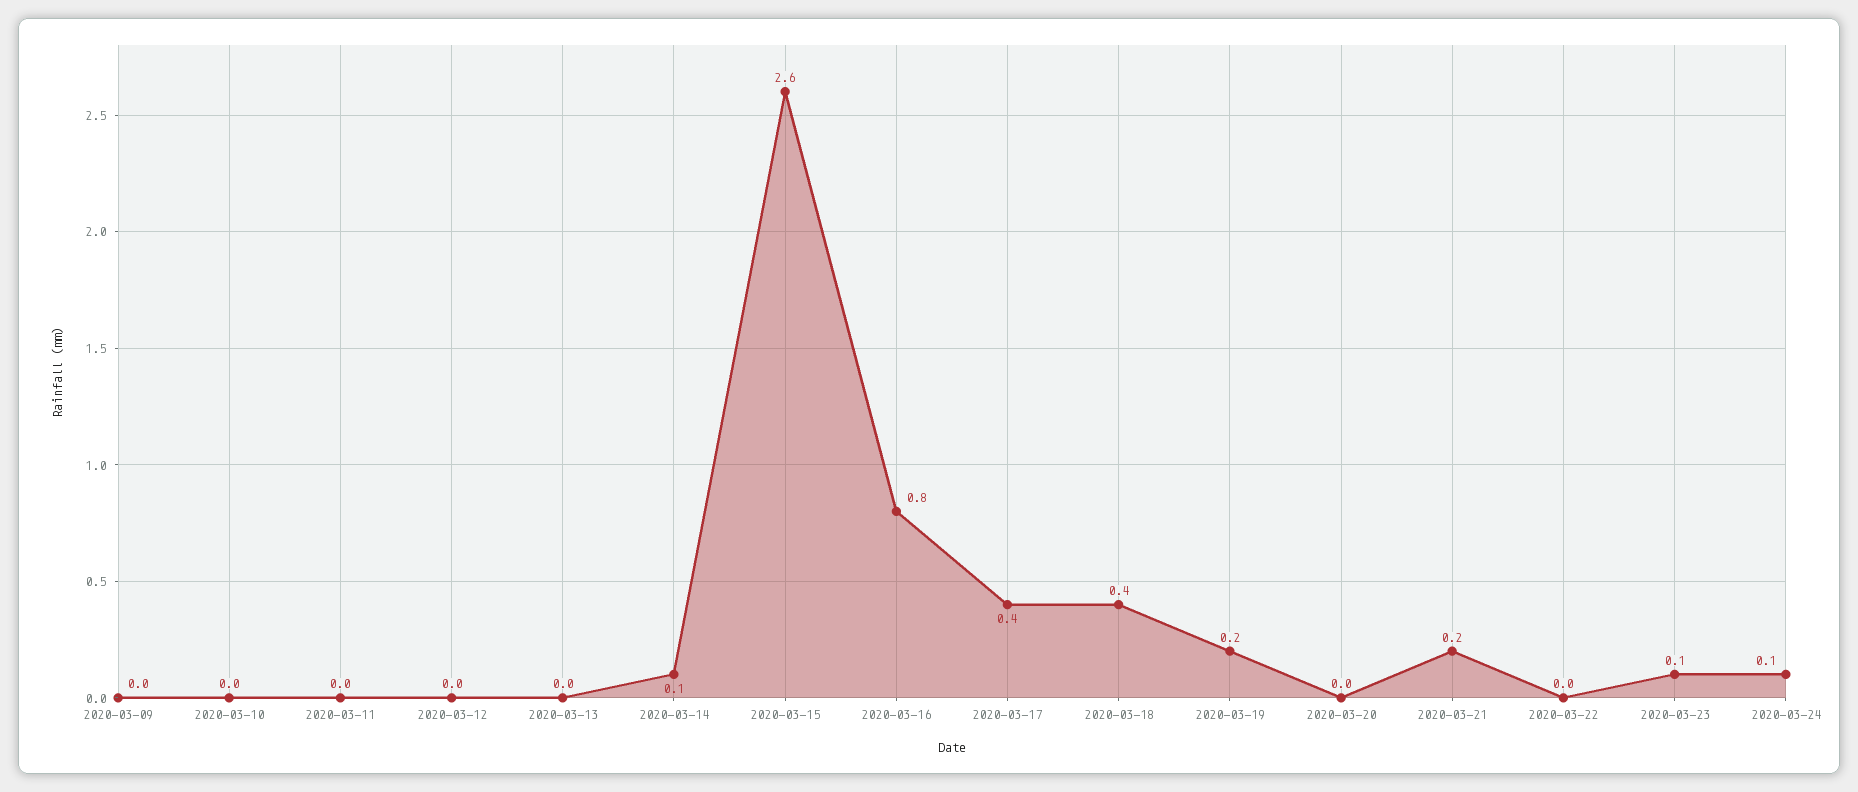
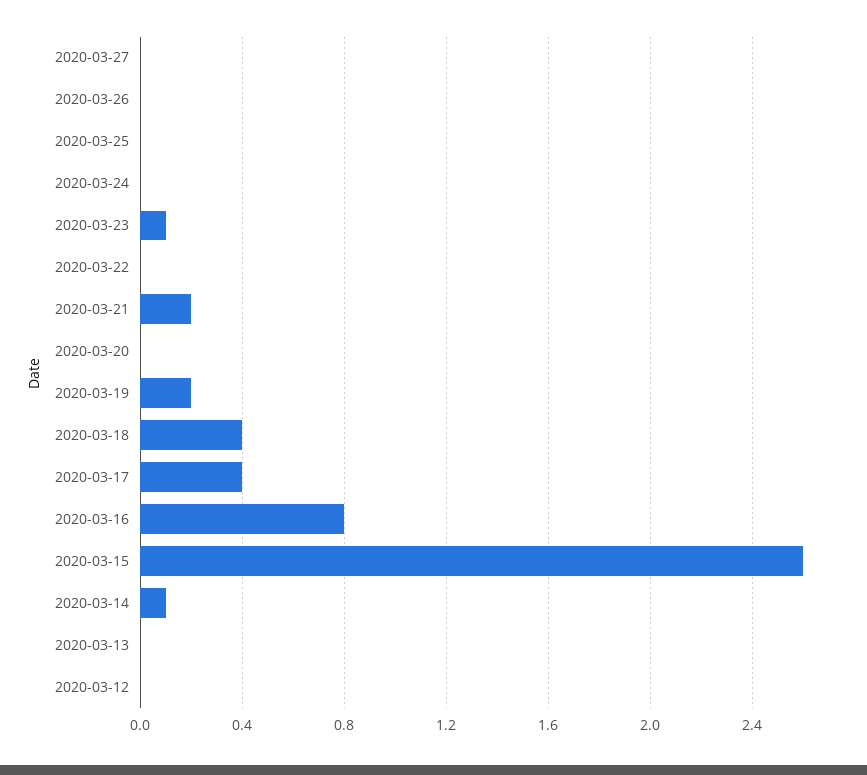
2020-03-09: 0 -> none
2020-03-10: 0 -> none
2020-03-11: 0 -> none
2020-03-24: 0.1 -> 0
2020-03-27: none -> 0
2020-03-26: none -> 0
2020-03-25: none -> 0

